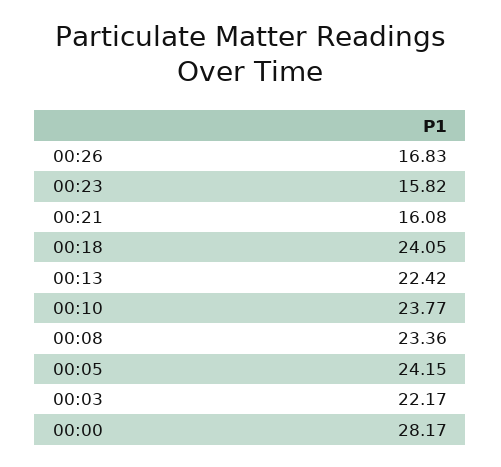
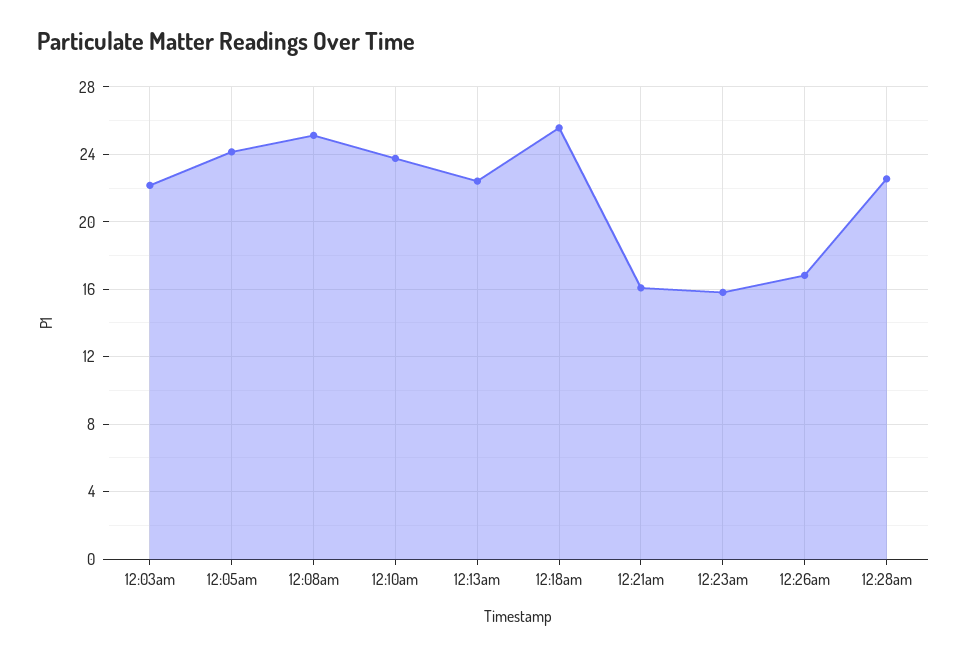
00:18: 24.05 -> 25.5
00:08: 23.36 -> 25
00:00: 28.17 -> none
12:28am: none -> 22.5

